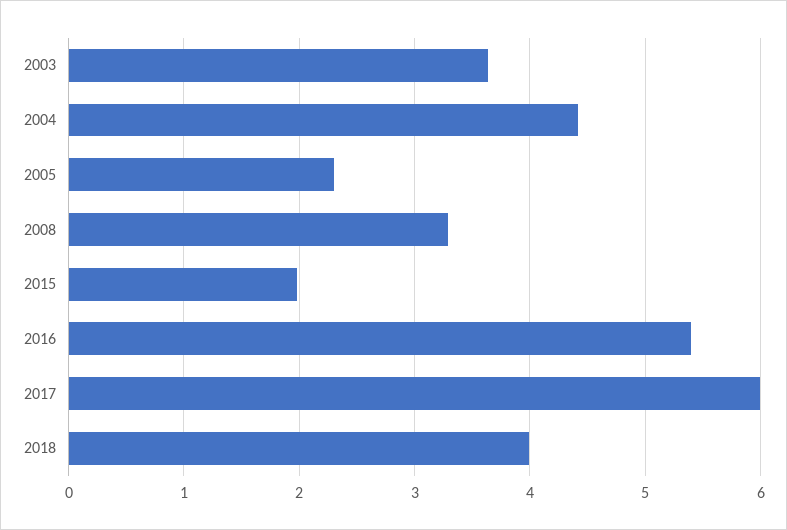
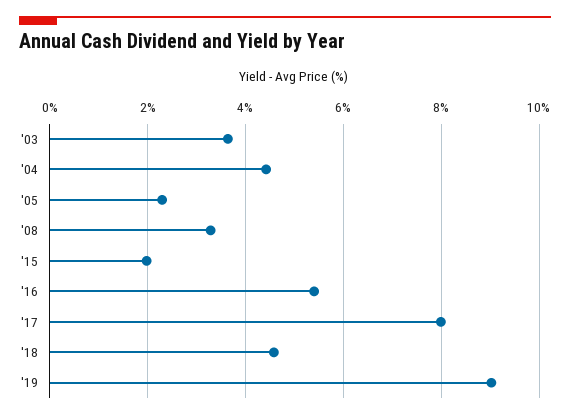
2017: 6 -> 8
2018: 4 -> 4.6
'19: none -> 9

